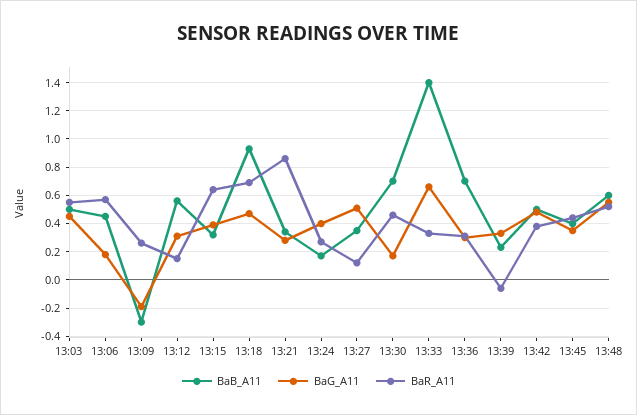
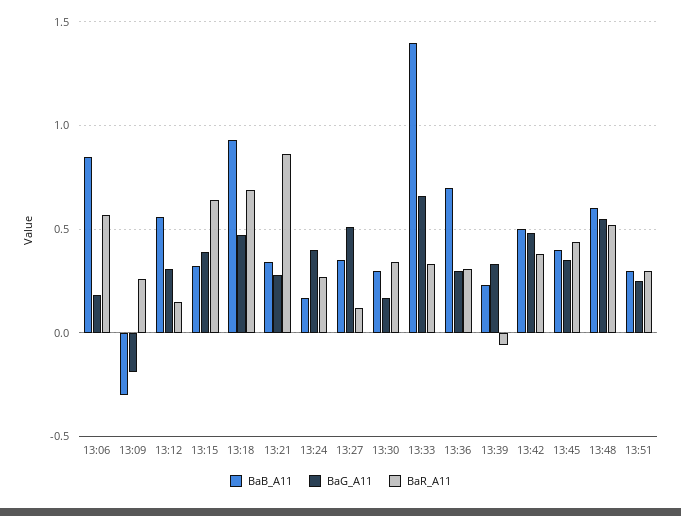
BaB_A11, 13:03: 0.5 -> none
BaG_A11, 13:03: 0.45 -> none
BaR_A11, 13:03: 0.55 -> none
BaB_A11, 13:06: 0.45 -> 0.85
BaB_A11, 13:30: 0.7 -> 0.3
BaR_A11, 13:30: 0.45 -> 0.35
BaB_A11, 13:51: none -> 0.3
BaG_A11, 13:51: none -> 0.25
BaR_A11, 13:51: none -> 0.3

